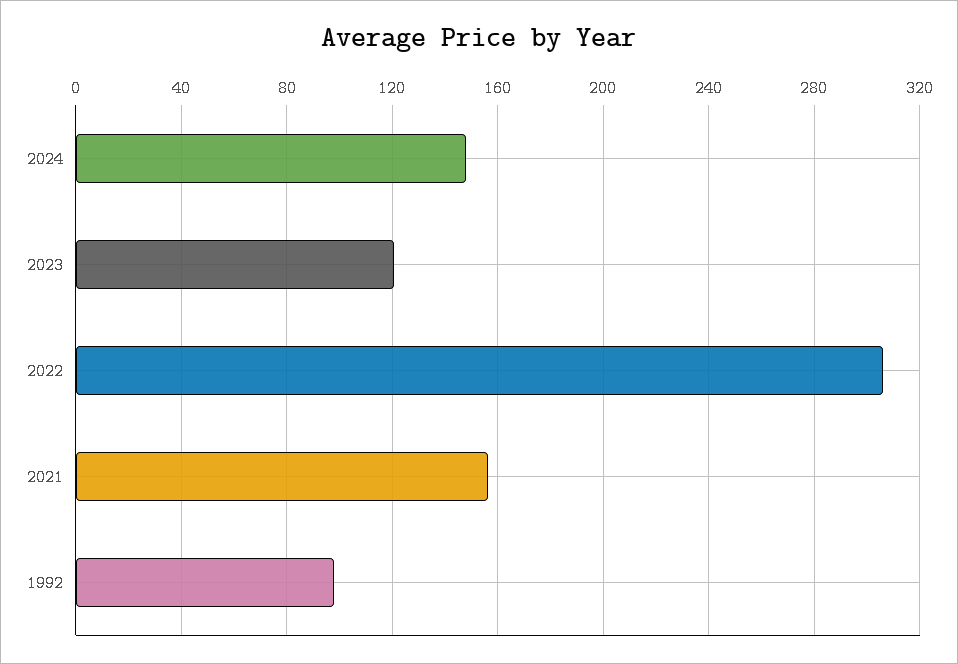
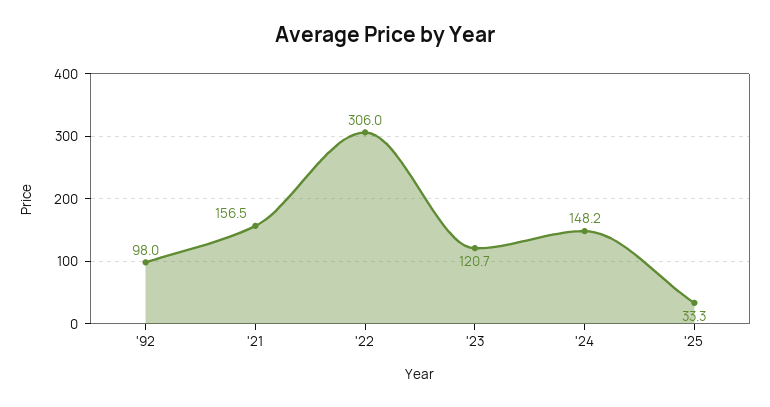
'25: none -> 33.3

